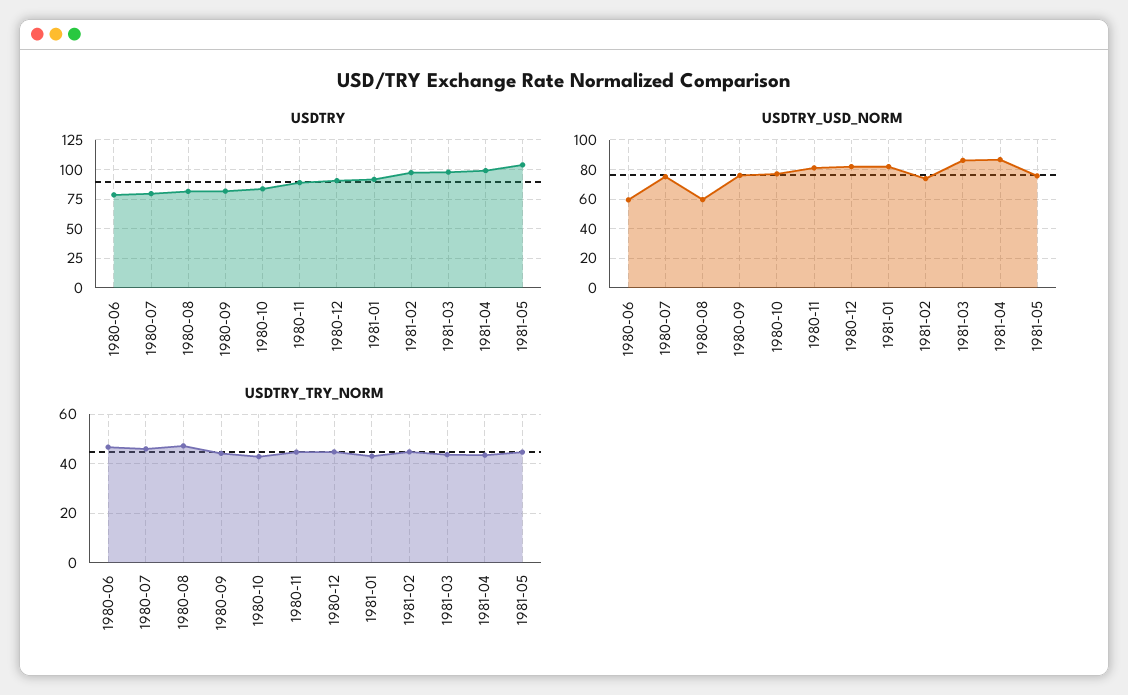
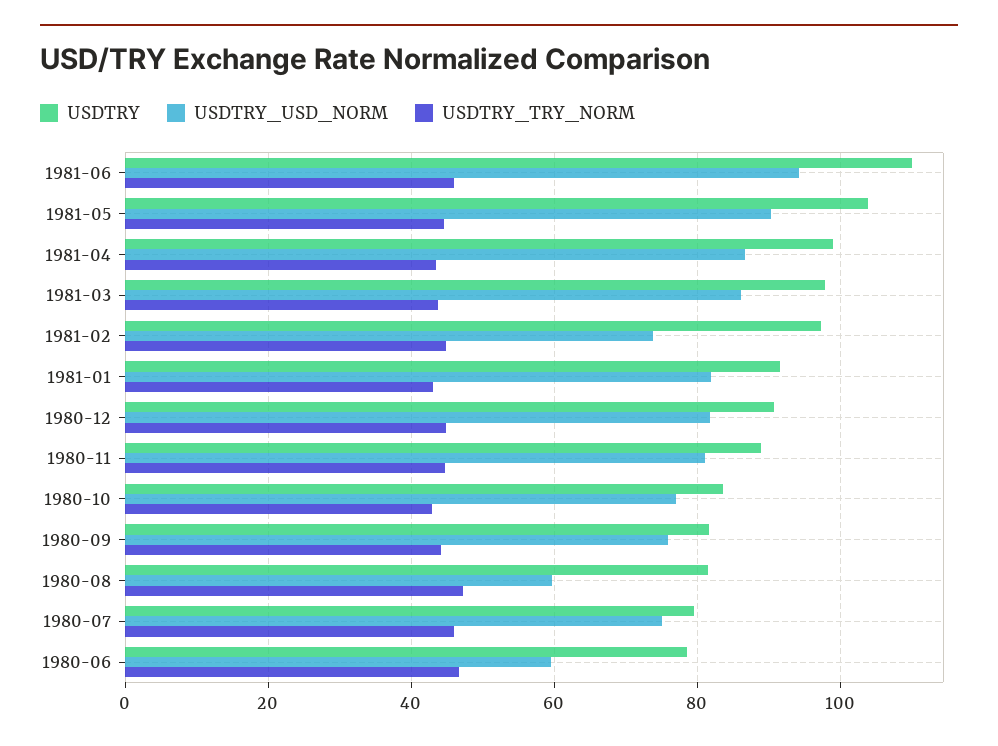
USDTRY_USD_NORM, 1981-05: 75 -> 90
USDTRY, 1981-06: none -> 110
USDTRY_USD_NORM, 1981-06: none -> 94
USDTRY_TRY_NORM, 1981-06: none -> 46

